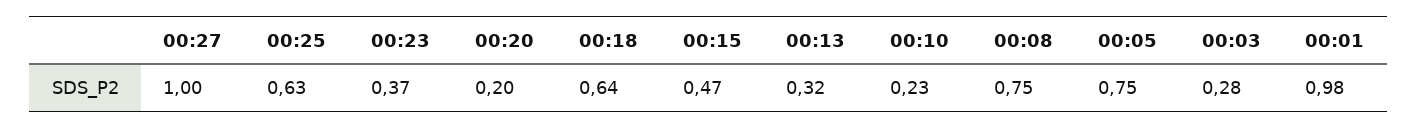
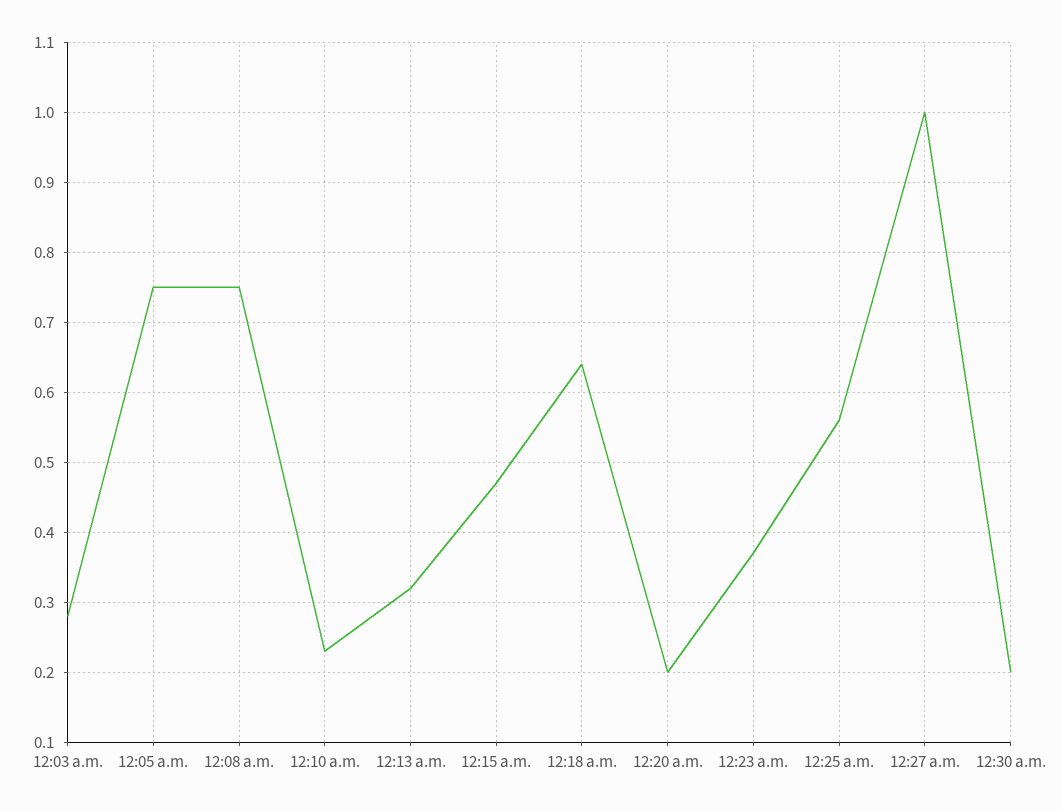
00:25: 0.63 -> 0.56
00:01: 0.98 -> none
12:30 a.m.: none -> 0.2

